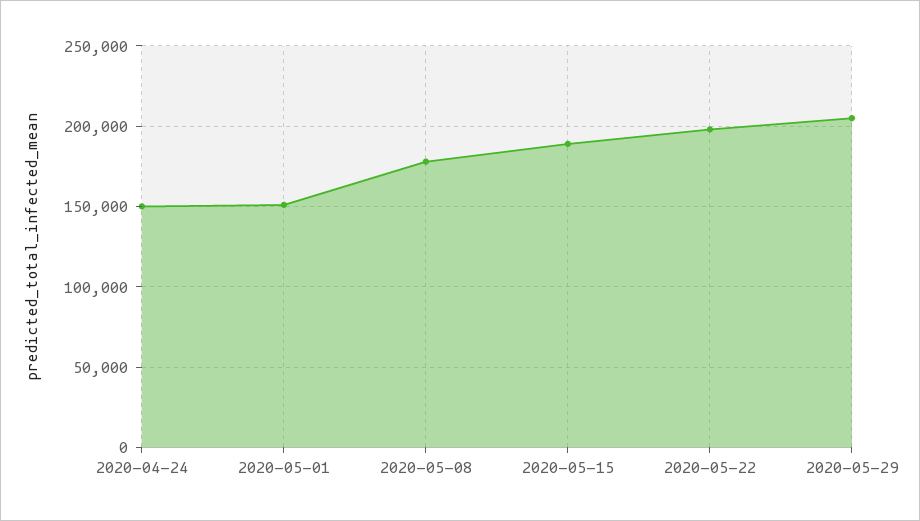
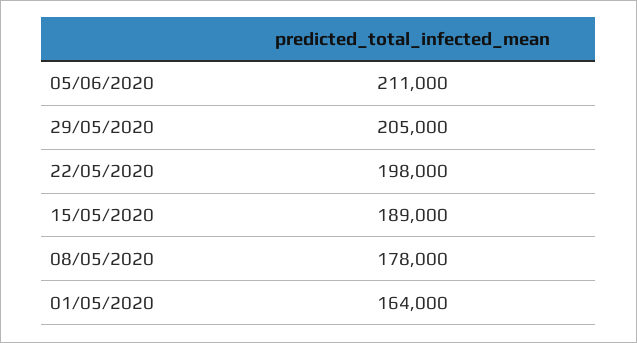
2020-04-24: 150000 -> none
2020-05-01: 150000 -> 164000
05/06/2020: none -> 211000

